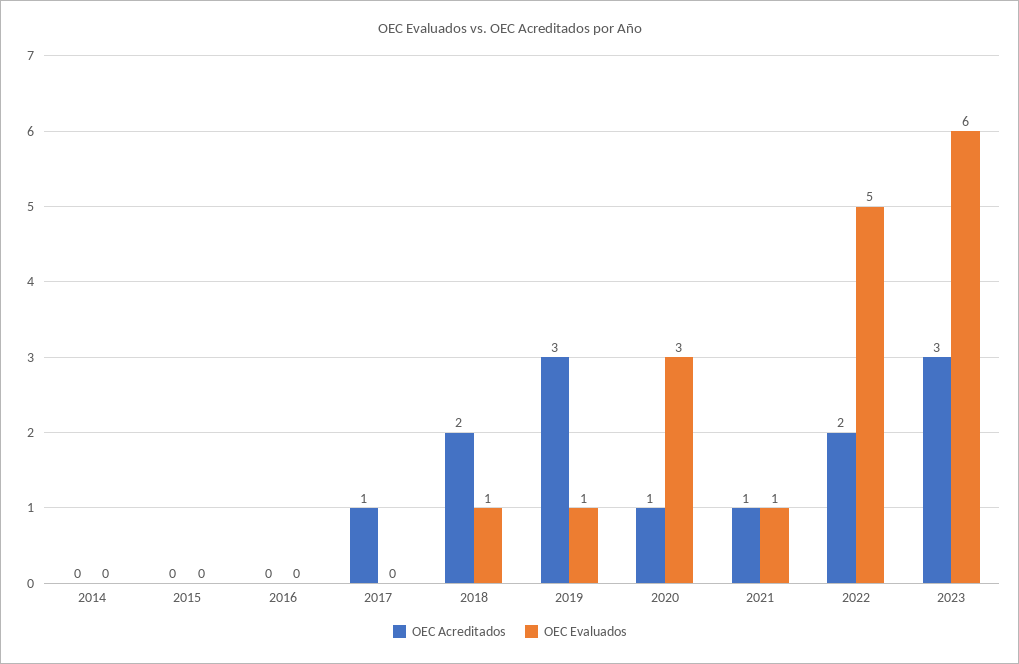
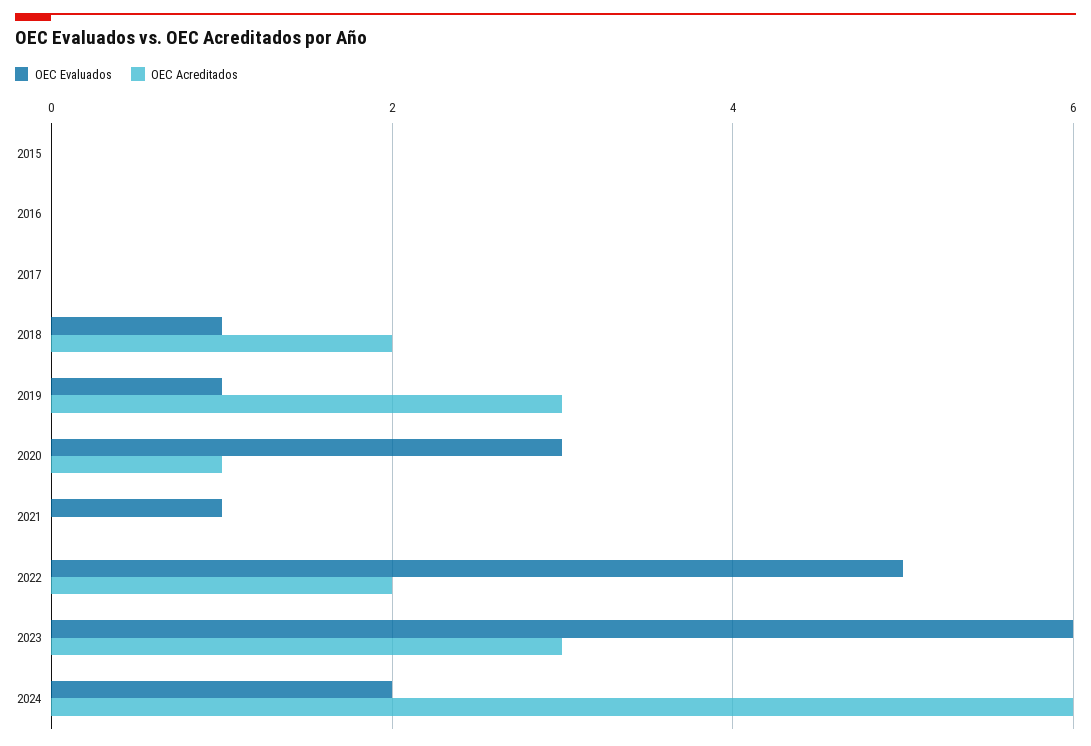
OEC Acreditados, 2014: 0 -> none
OEC Evaluados, 2014: 0 -> none
OEC Acreditados, 2017: 1 -> 0
OEC Acreditados, 2021: 1 -> 0
OEC Evaluados, 2024: none -> 2
OEC Acreditados, 2024: none -> 6

